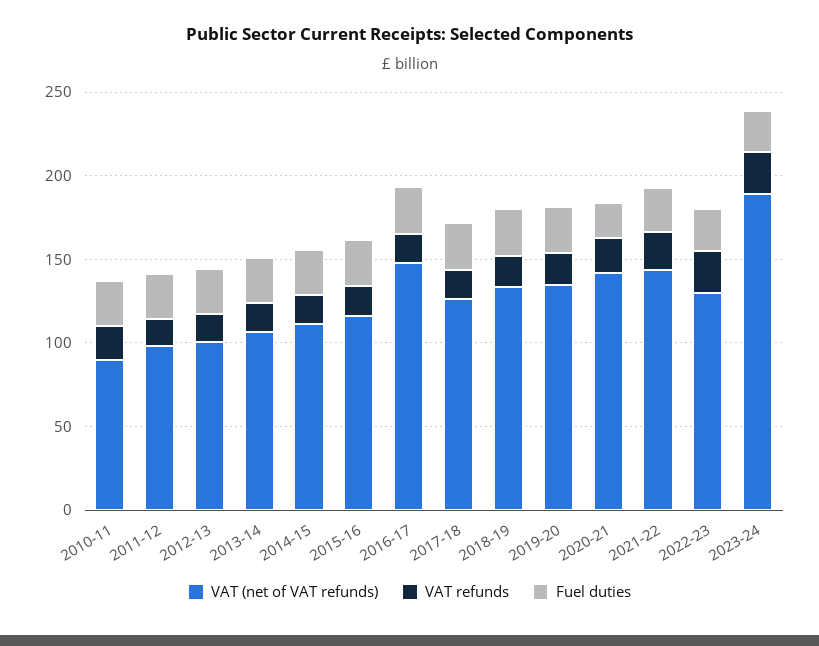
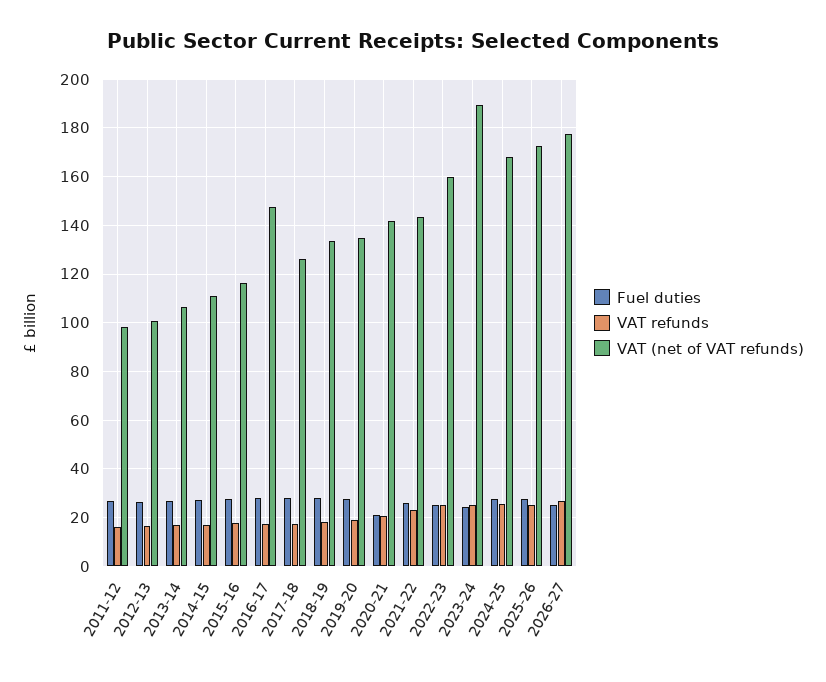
VAT (net of VAT refunds), 2010-11: 90 -> none
VAT refunds, 2010-11: 20 -> none
Fuel duties, 2010-11: 30 -> none
VAT (net of VAT refunds), 2022-23: 130 -> 160
Fuel duties, 2024-25: none -> 27.5
VAT refunds, 2024-25: none -> 25
VAT (net of VAT refunds), 2024-25: none -> 167.5
Fuel duties, 2025-26: none -> 27.5
VAT refunds, 2025-26: none -> 25
VAT (net of VAT refunds), 2025-26: none -> 172.5
Fuel duties, 2026-27: none -> 25
VAT refunds, 2026-27: none -> 27.5
VAT (net of VAT refunds), 2026-27: none -> 177.5

